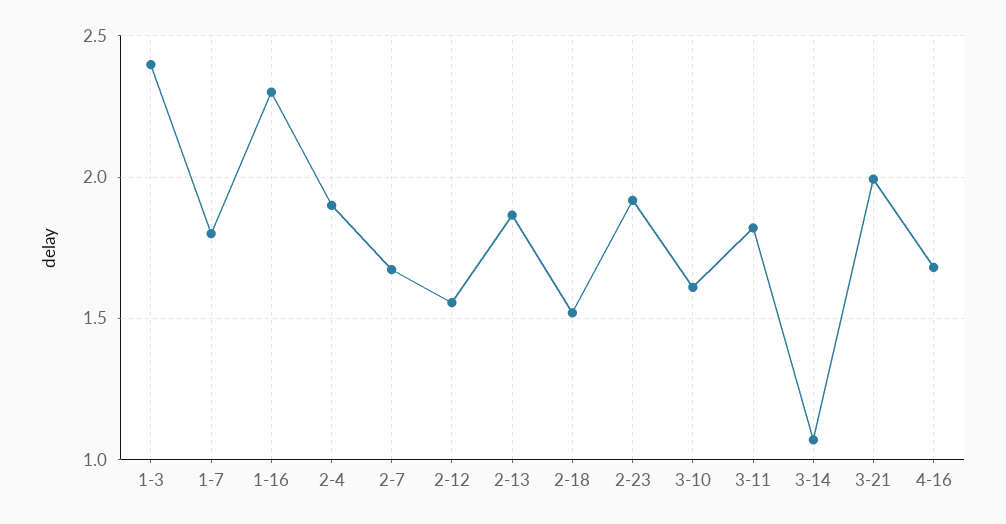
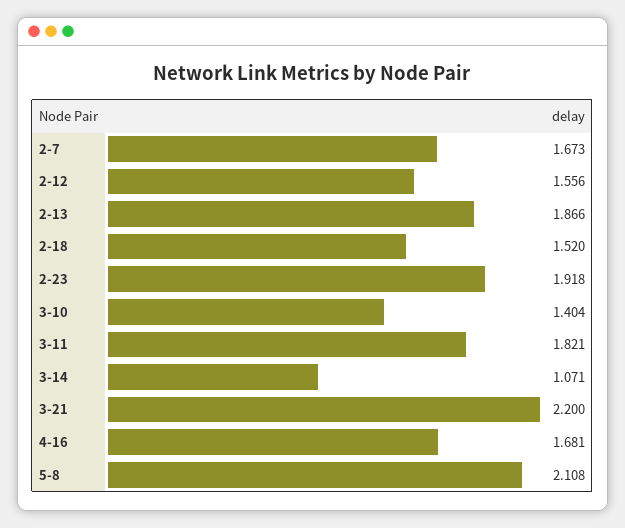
1-3: 2.4 -> none
1-7: 1.8 -> none
1-16: 2.3 -> none
2-4: 1.9 -> none
3-10: 1.6 -> 1.404
3-21: 2 -> 2.2
5-8: none -> 2.108

